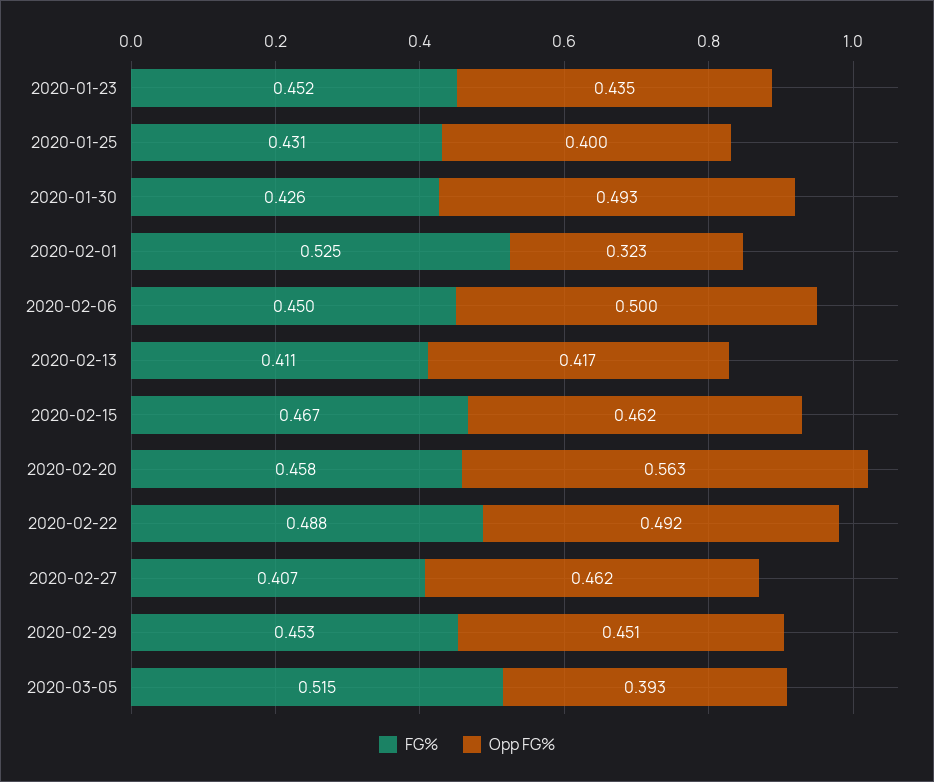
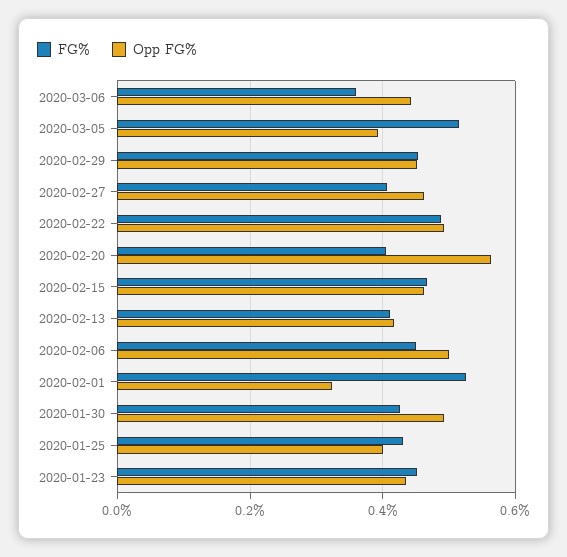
FG%, 2020-02-20: 0.458 -> 0.4
FG%, 2020-03-06: none -> 0.36
Opp FG%, 2020-03-06: none -> 0.44

